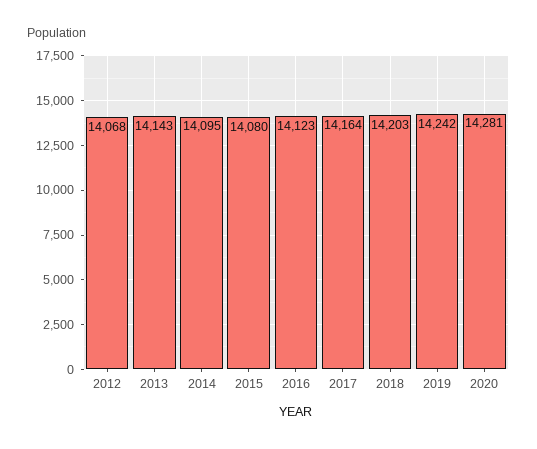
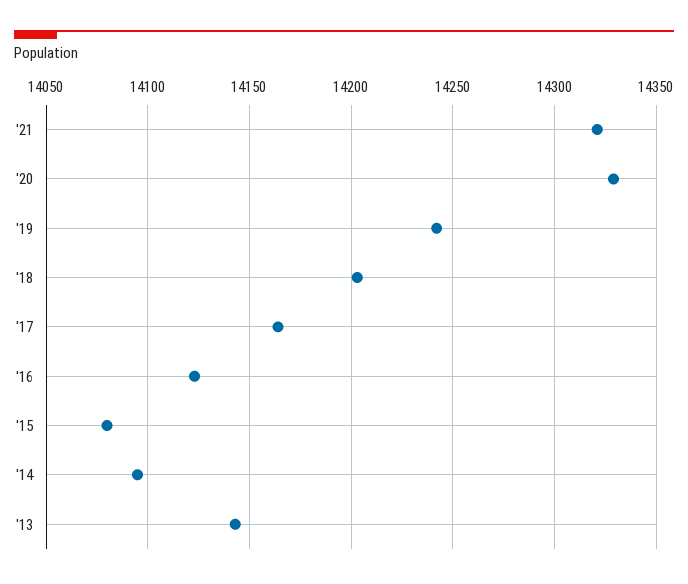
2012: 14068 -> none
2020: 14281 -> 14330
'21: none -> 14320

